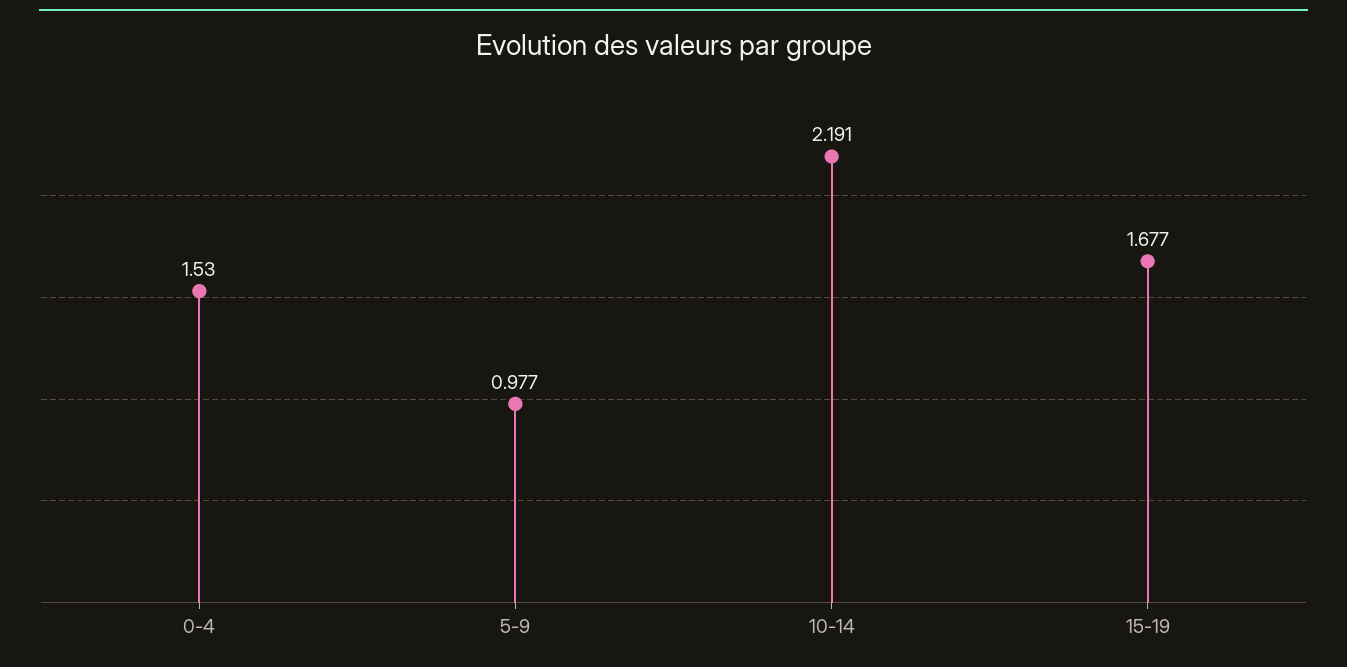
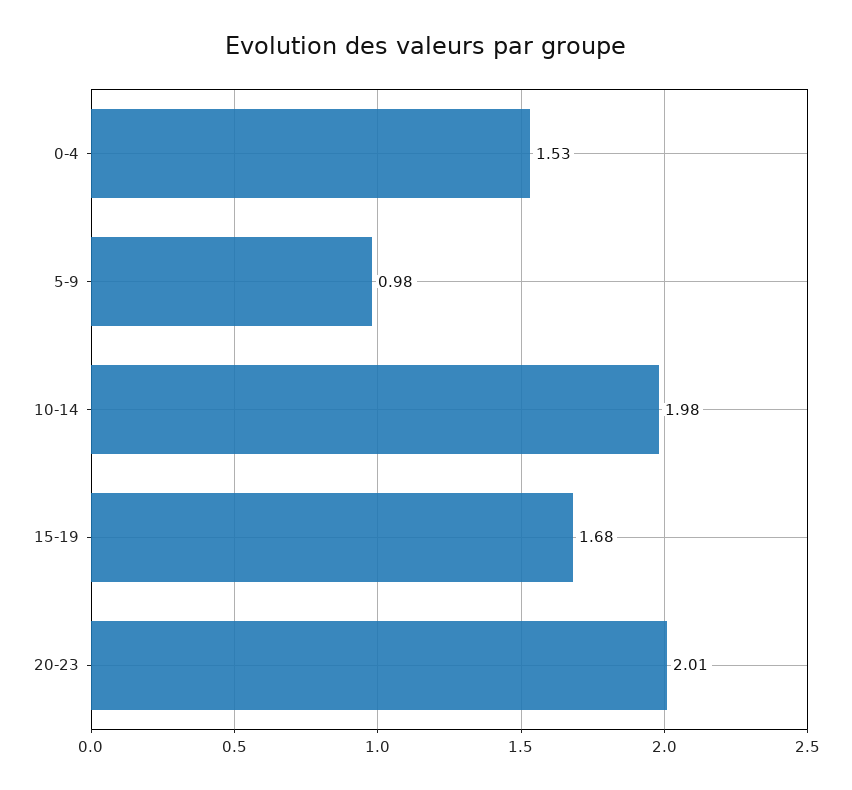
10-14: 2.191 -> 1.98
20-23: none -> 2.01

